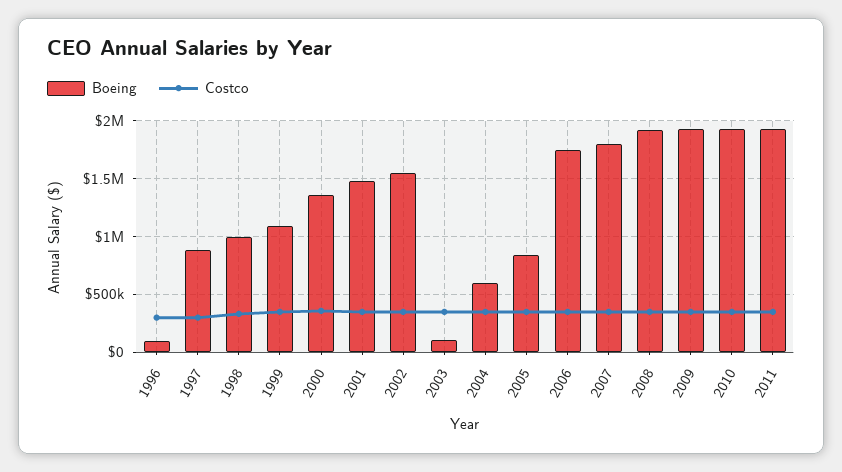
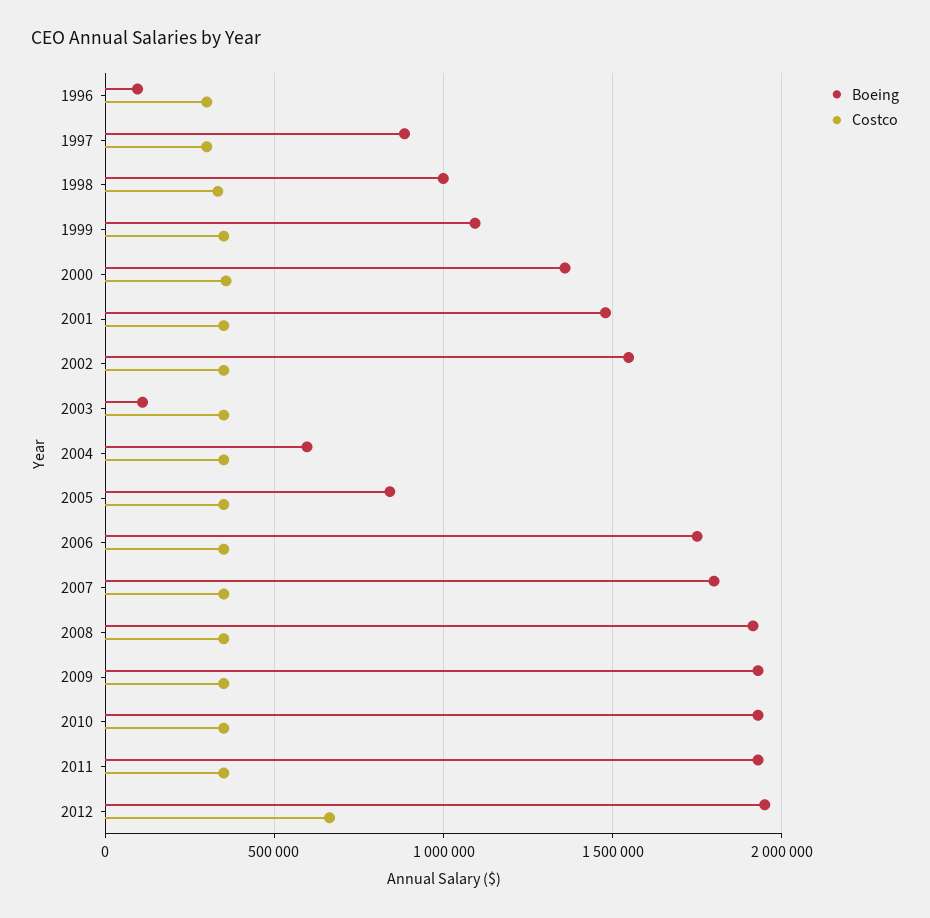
Boeing, 2012: none -> 1950000
Costco, 2012: none -> 650000

